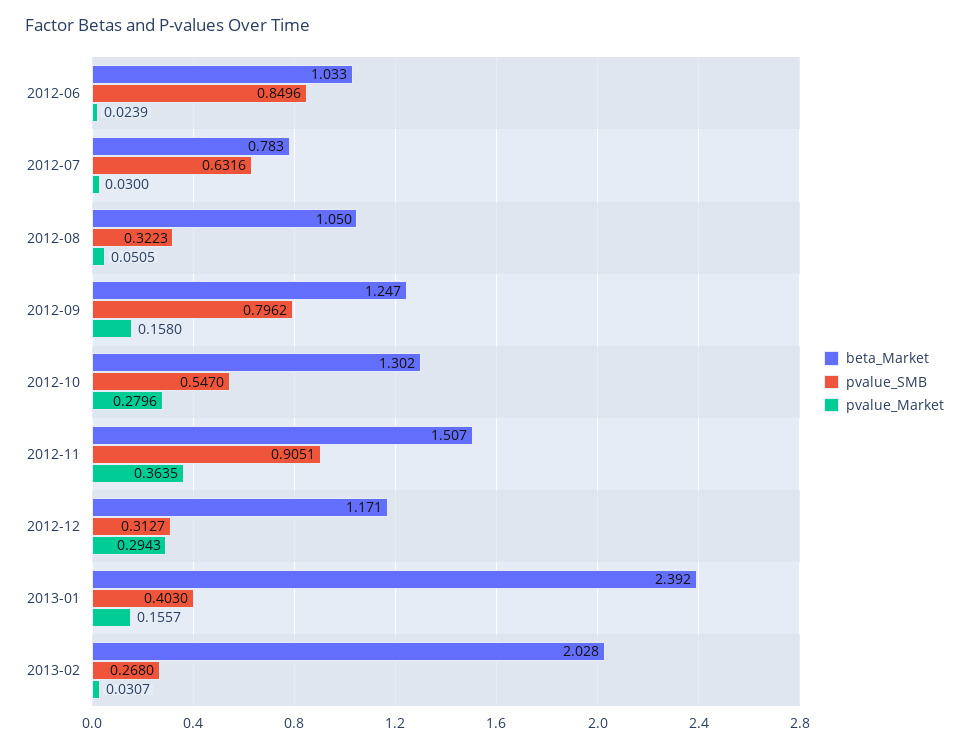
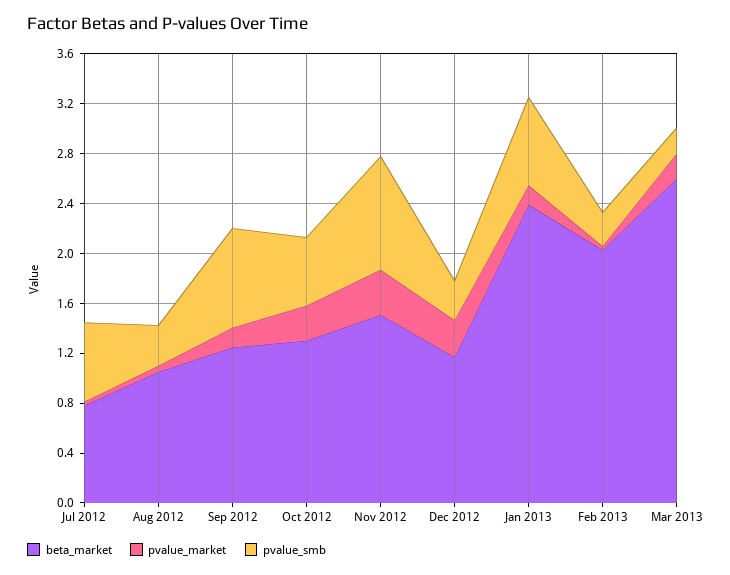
beta_Market, 2012-06: 1.033 -> none
pvalue_SMB, 2012-06: 0.8496 -> none
pvalue_Market, 2012-06: 0.0239 -> none
pvalue_SMB, 2013-01: 0.403 -> 0.7
beta_Market, Mar 2013: none -> 2.6
pvalue_Market, Mar 2013: none -> 0.2
pvalue_SMB, Mar 2013: none -> 0.2

